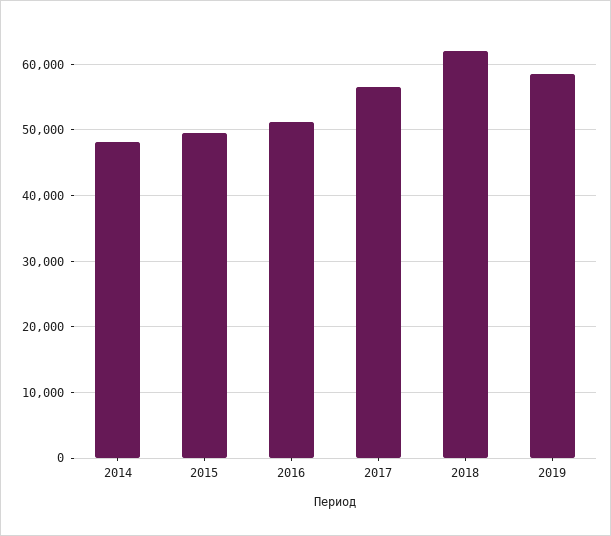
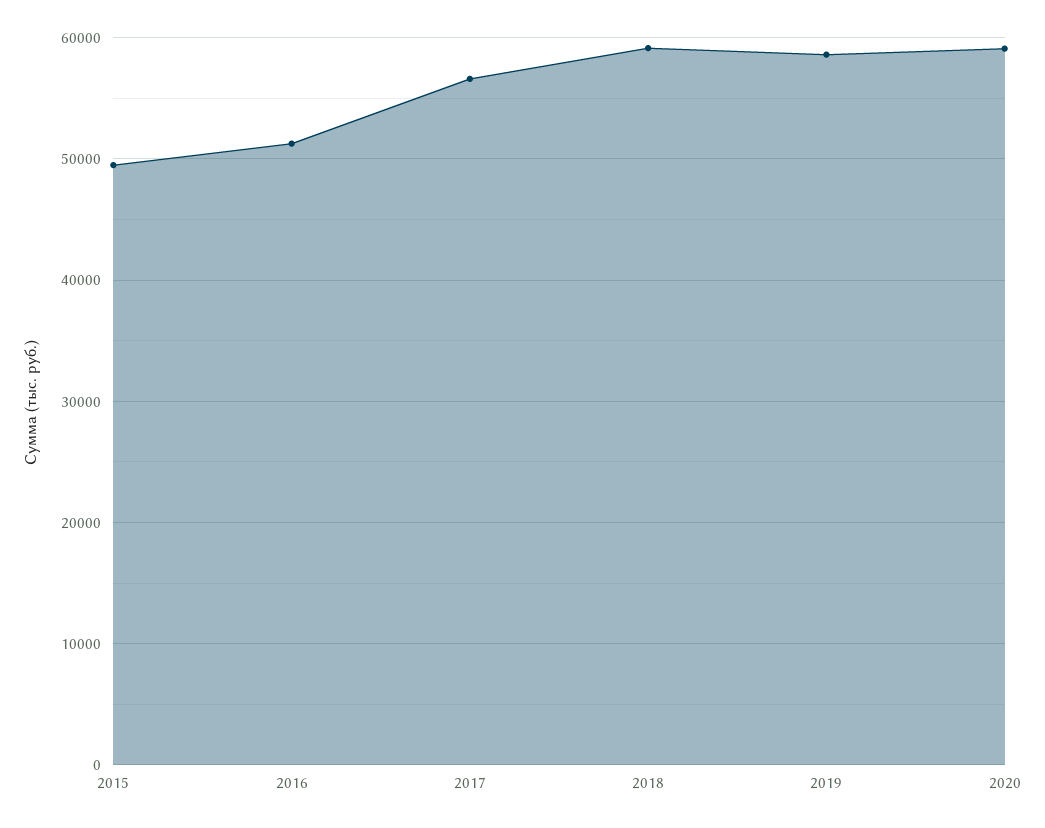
2014: 48000 -> none
2018: 62000 -> 59000
2020: none -> 59000

